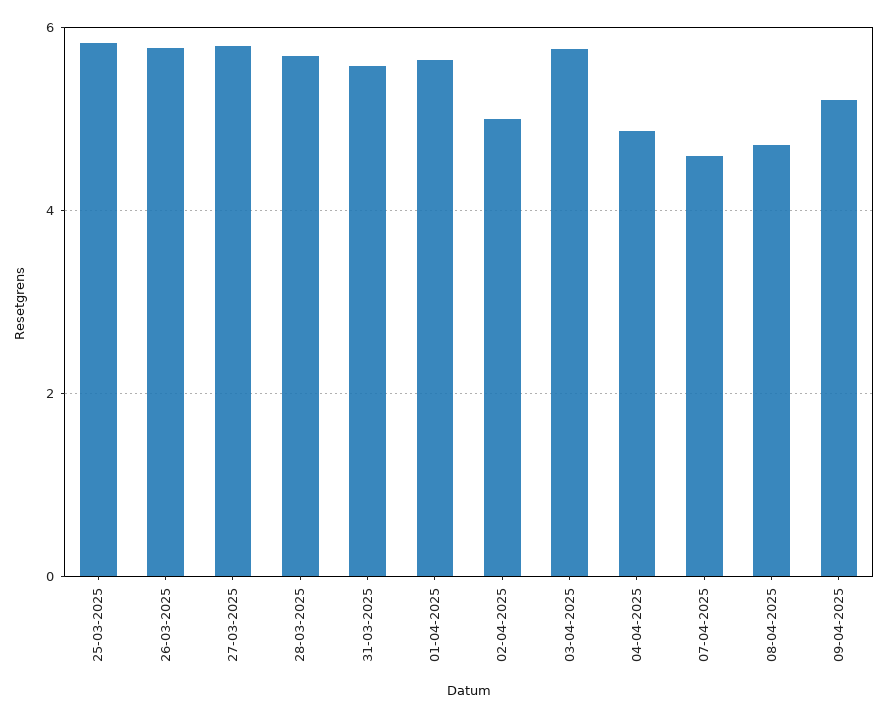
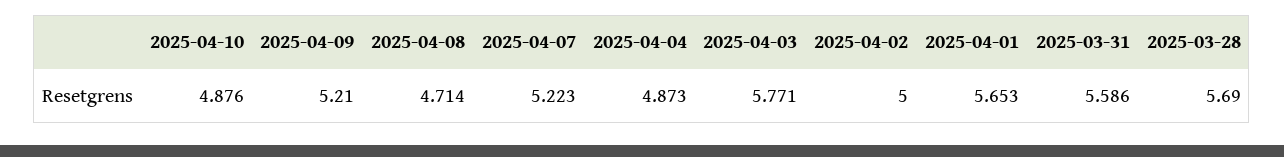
25-03-2025: 5.8 -> none
26-03-2025: 5.8 -> none
27-03-2025: 5.8 -> none
07-04-2025: 4.6 -> 5.223
2025-04-10: none -> 4.876

